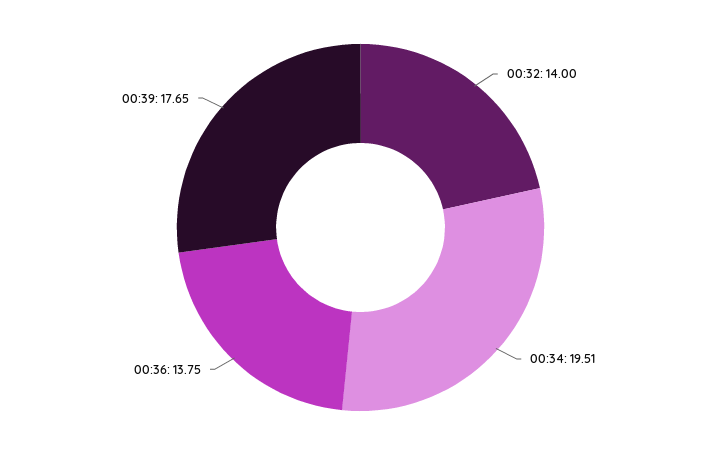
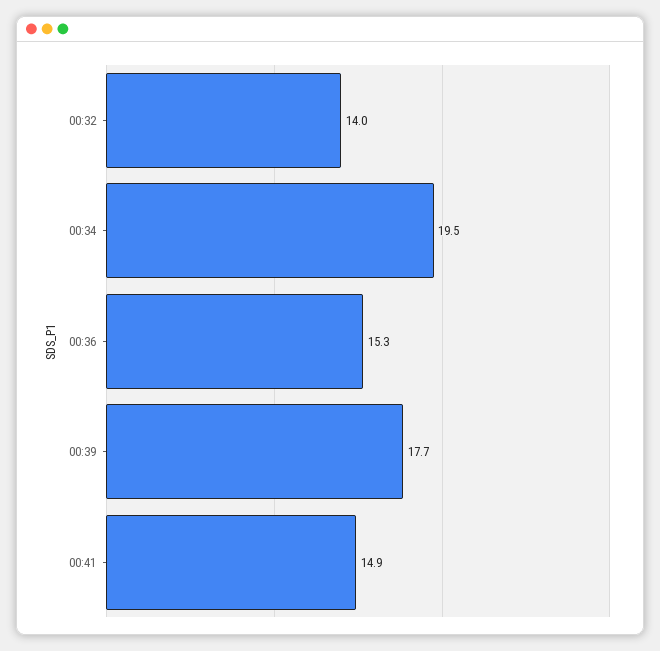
00:36: 13.75 -> 15.3
00:41: none -> 14.9

